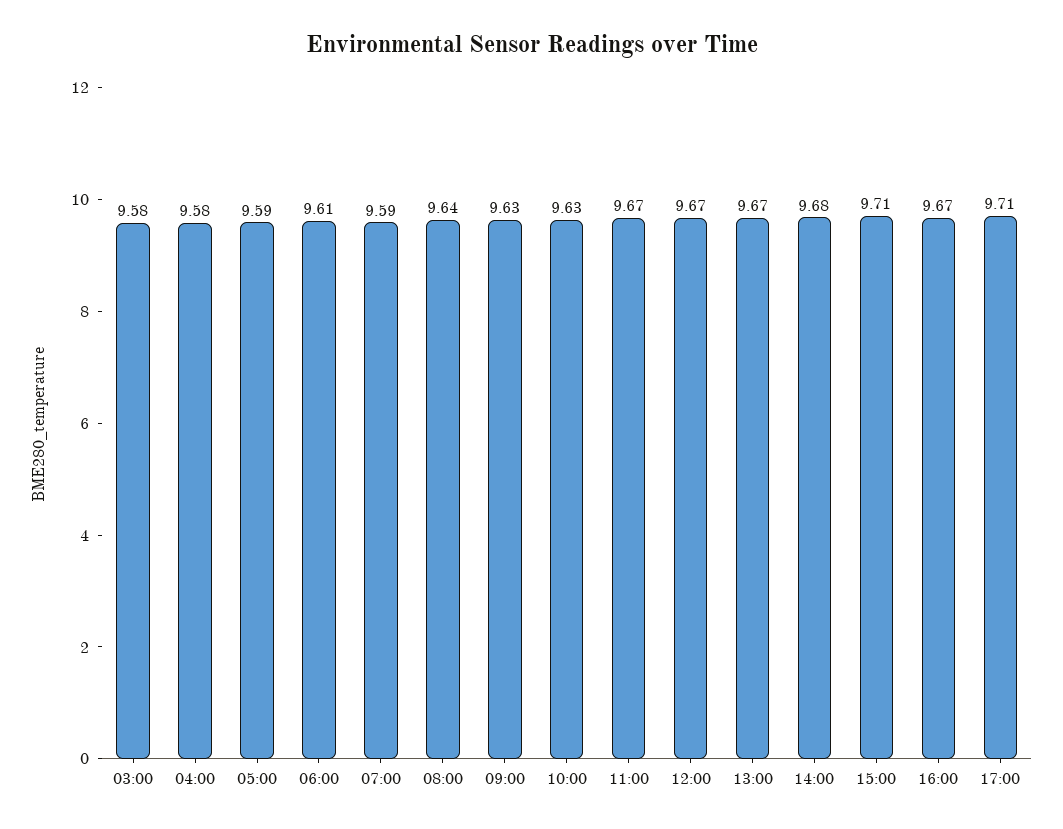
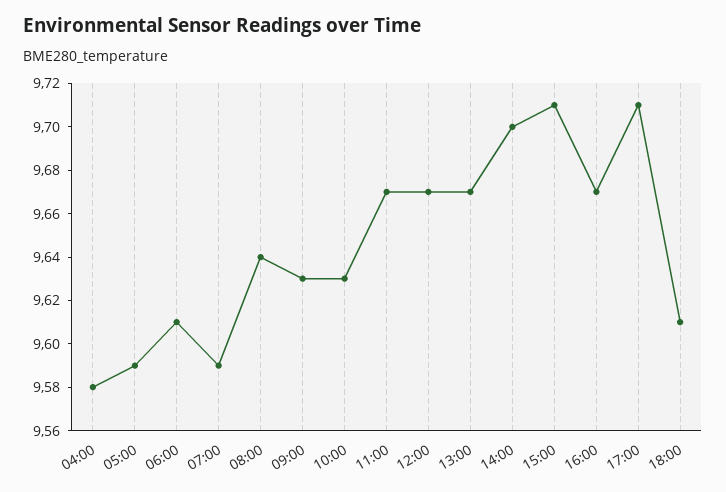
03:00: 9.58 -> none
14:00: 9.68 -> 9.7
18:00: none -> 9.61

